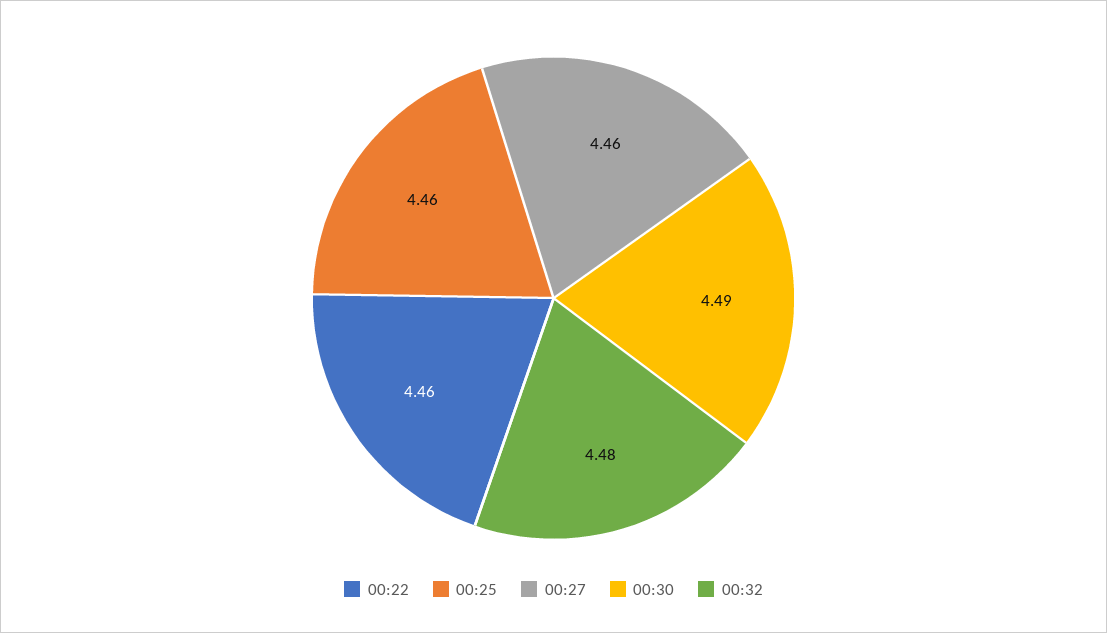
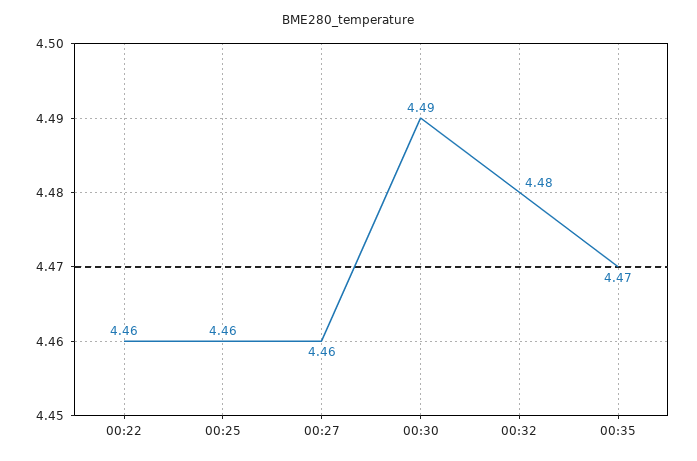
00:35: none -> 4.47

